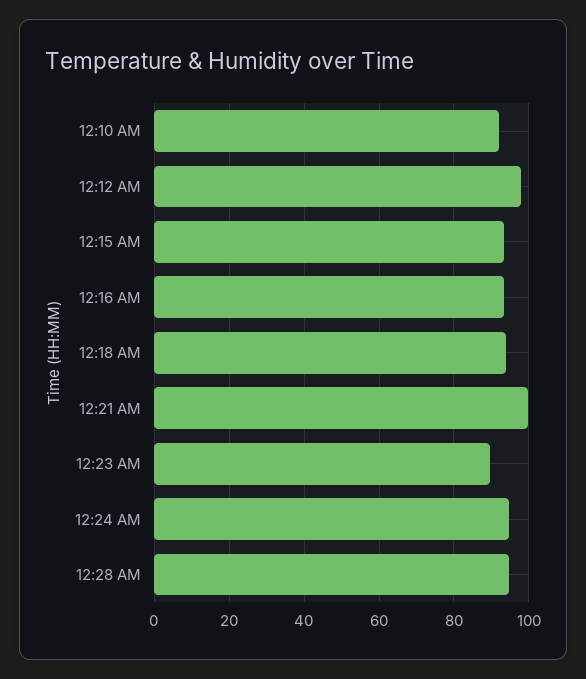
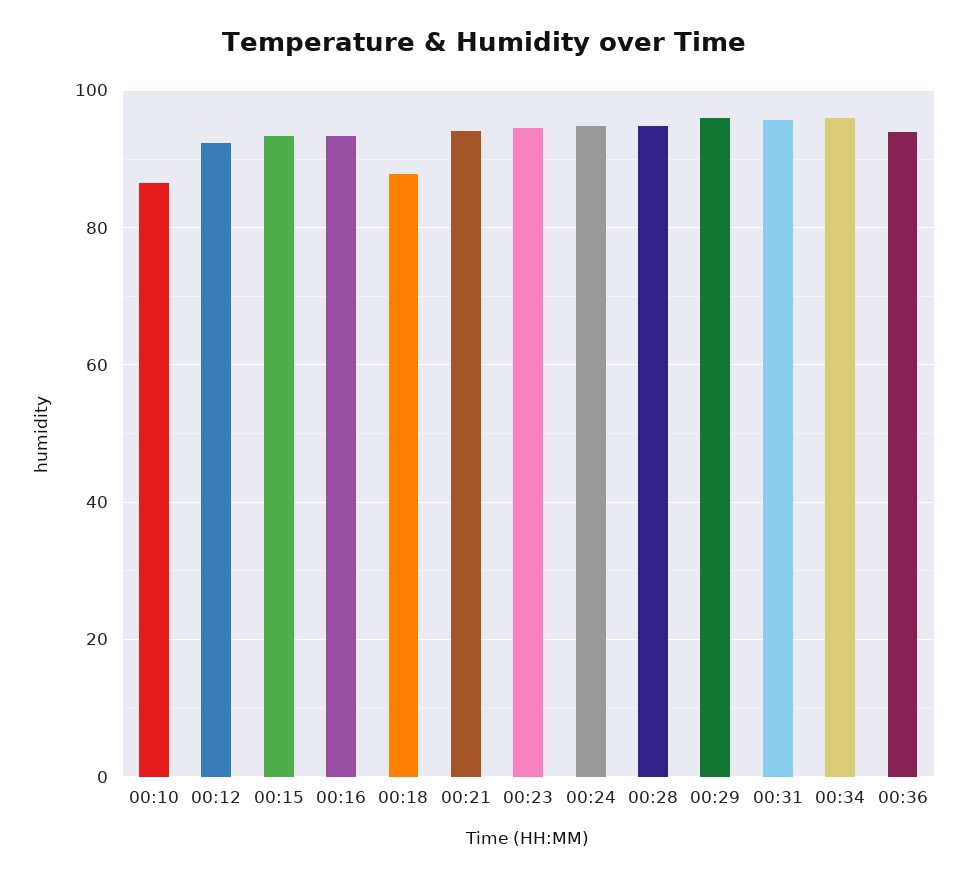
12:10 AM: 92 -> 86
12:12 AM: 98 -> 92
12:18 AM: 94 -> 88
12:21 AM: 100 -> 94
12:23 AM: 90 -> 94
00:29: none -> 96
00:31: none -> 96
00:34: none -> 96
00:36: none -> 94

